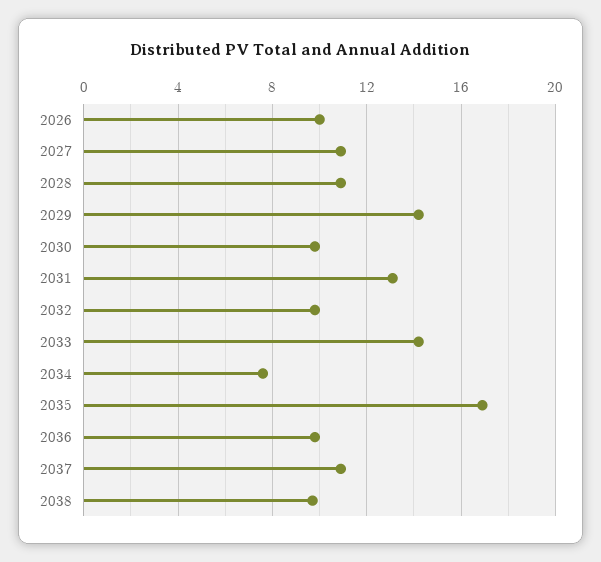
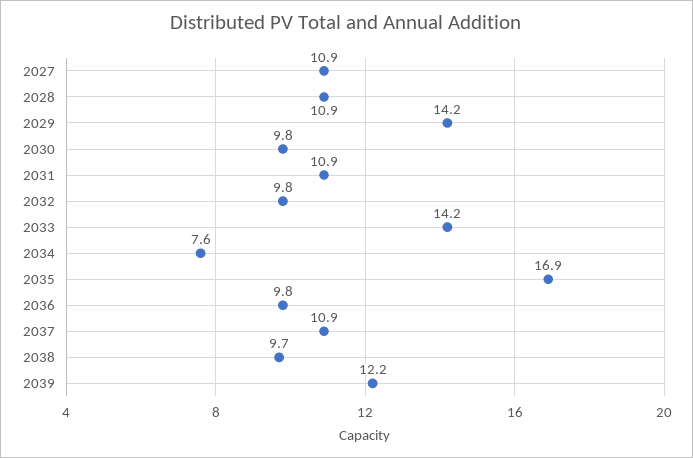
2026: 10 -> none
2031: 13 -> 10.9
2039: none -> 12.2

